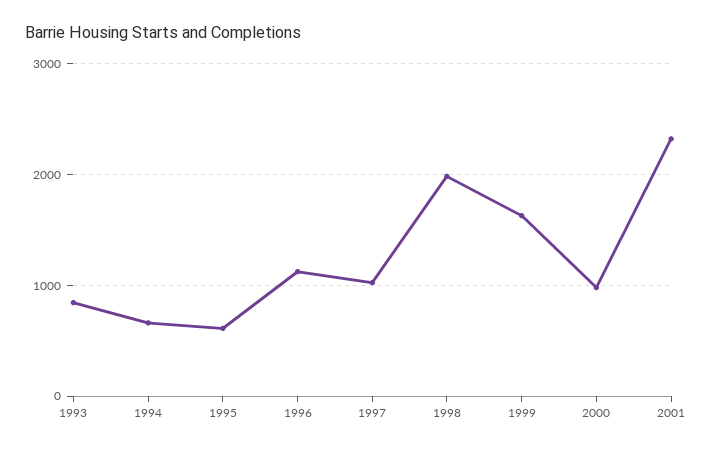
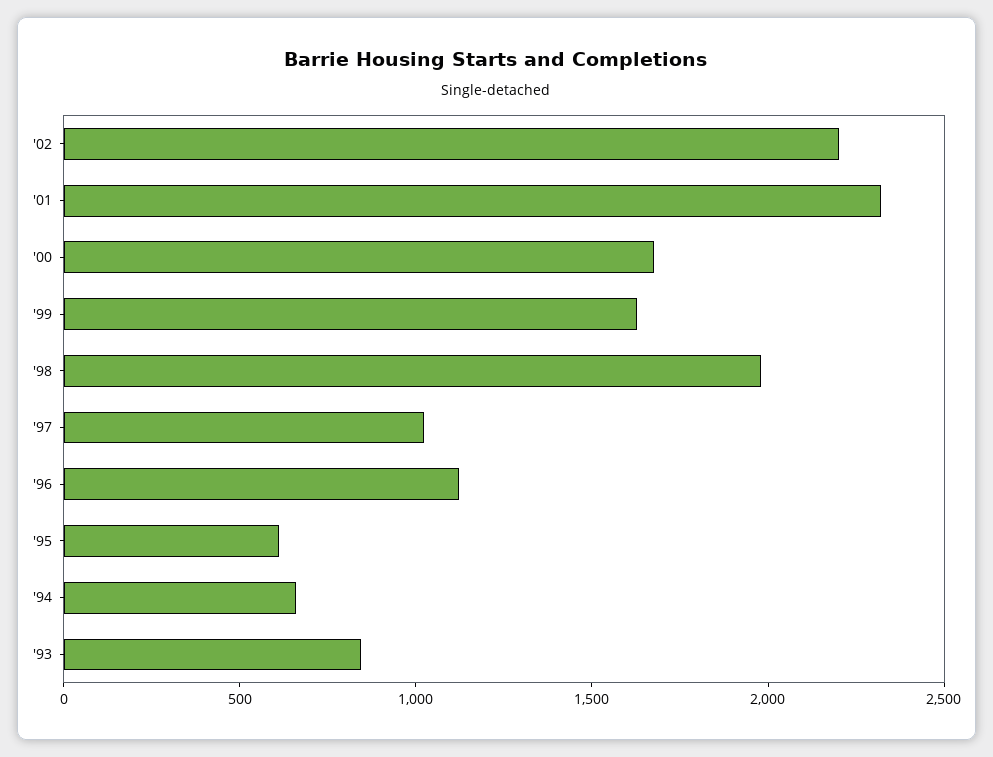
2000: 1000 -> 1700
'02: none -> 2200

